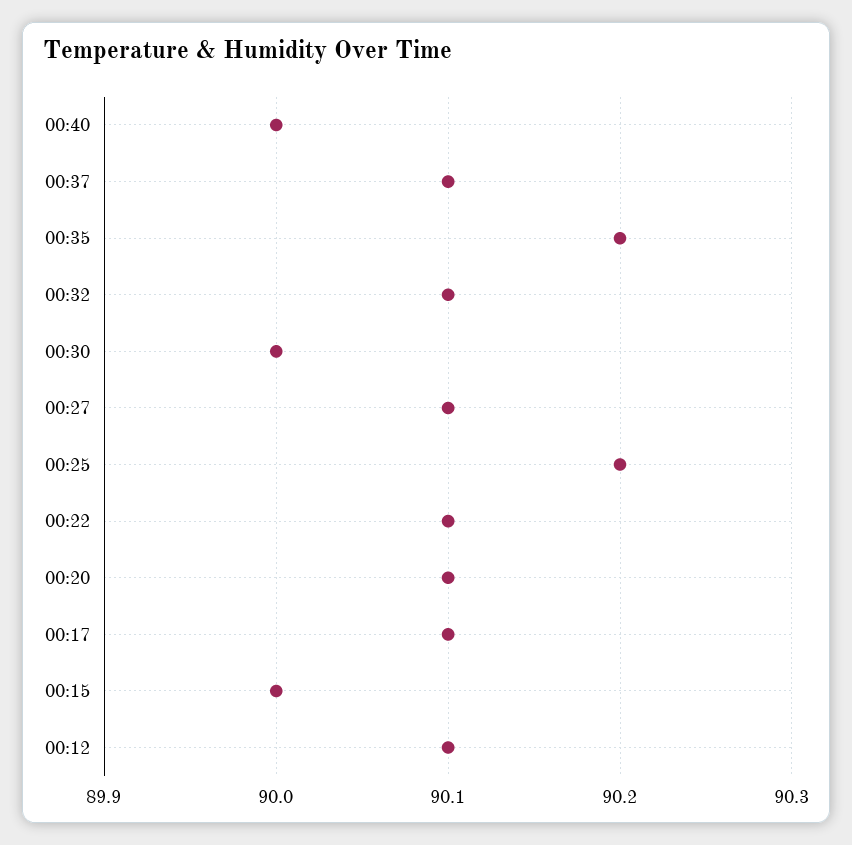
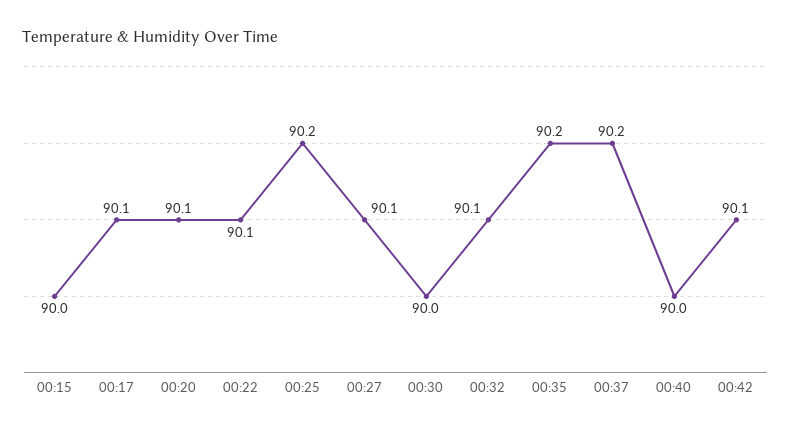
00:37: 90.1 -> 90.2
00:12: 90.1 -> none
00:42: none -> 90.1

